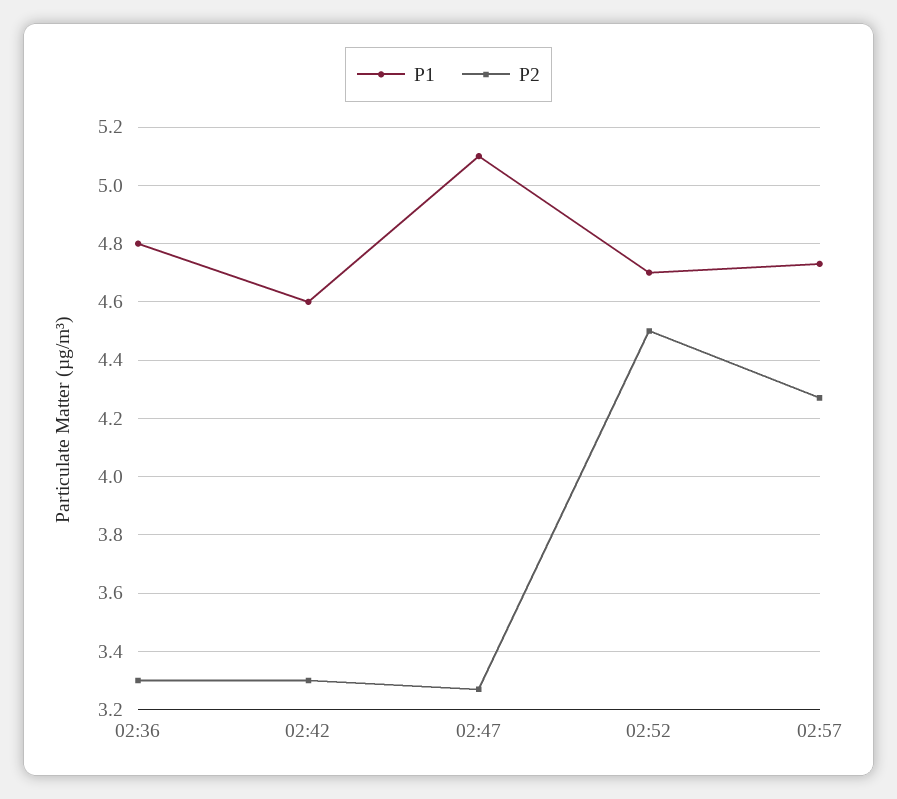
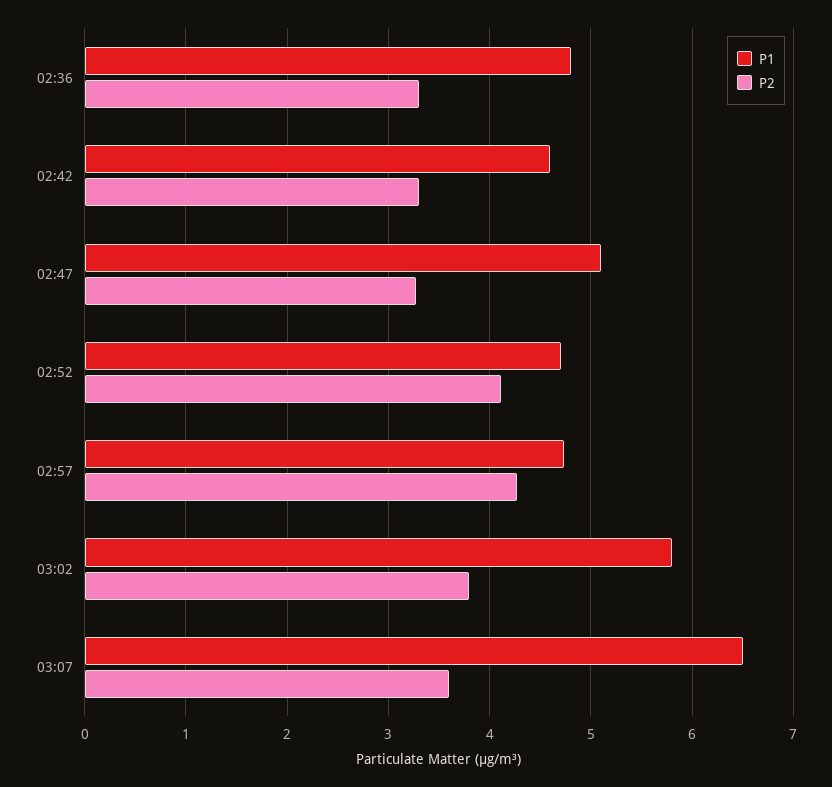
P2, 02:52: 4.5 -> 4.1
P1, 03:02: none -> 5.8
P2, 03:02: none -> 3.8
P1, 03:07: none -> 6.5
P2, 03:07: none -> 3.6

